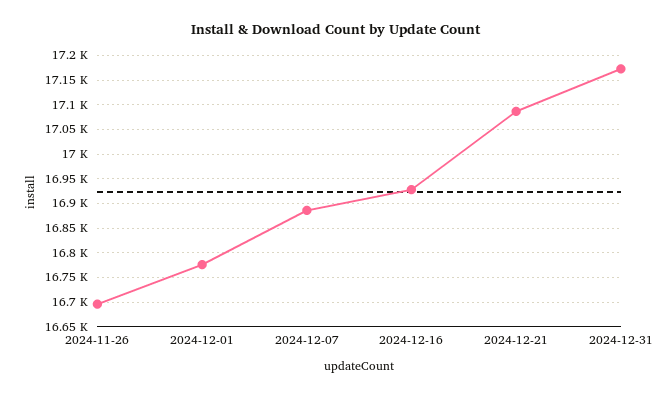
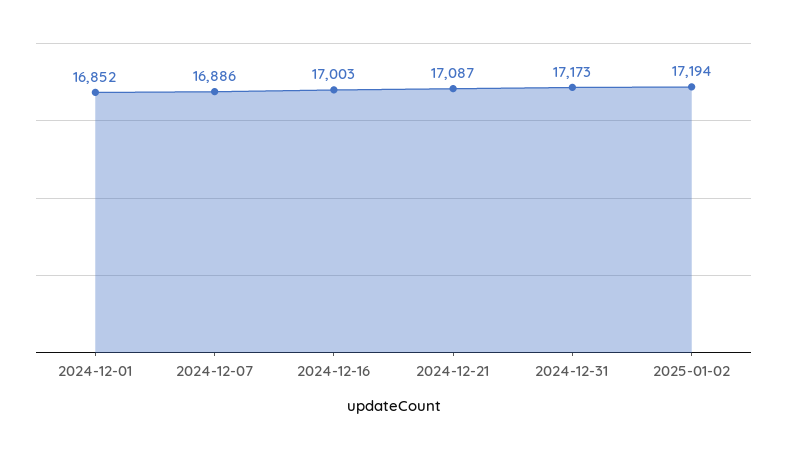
2024-11-26: 16700 -> none
2024-12-01: 16775 -> 16852
2024-12-16: 16925 -> 17003
2025-01-02: none -> 17194

